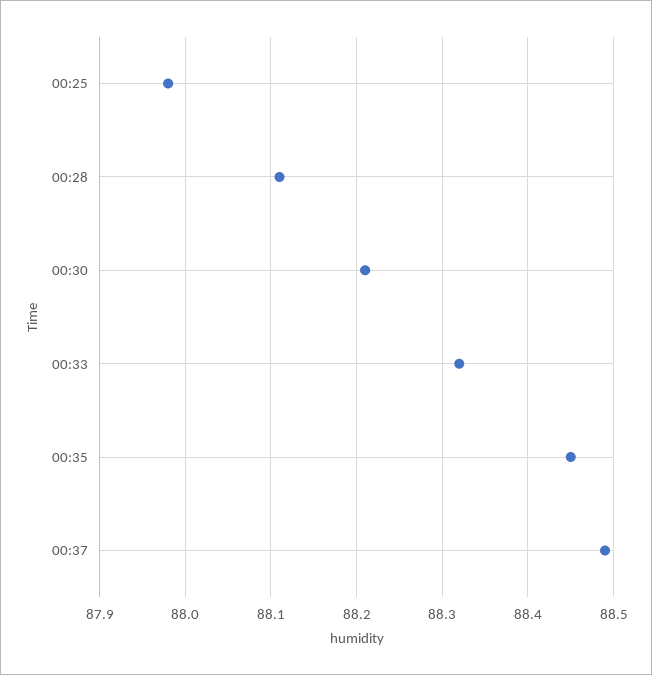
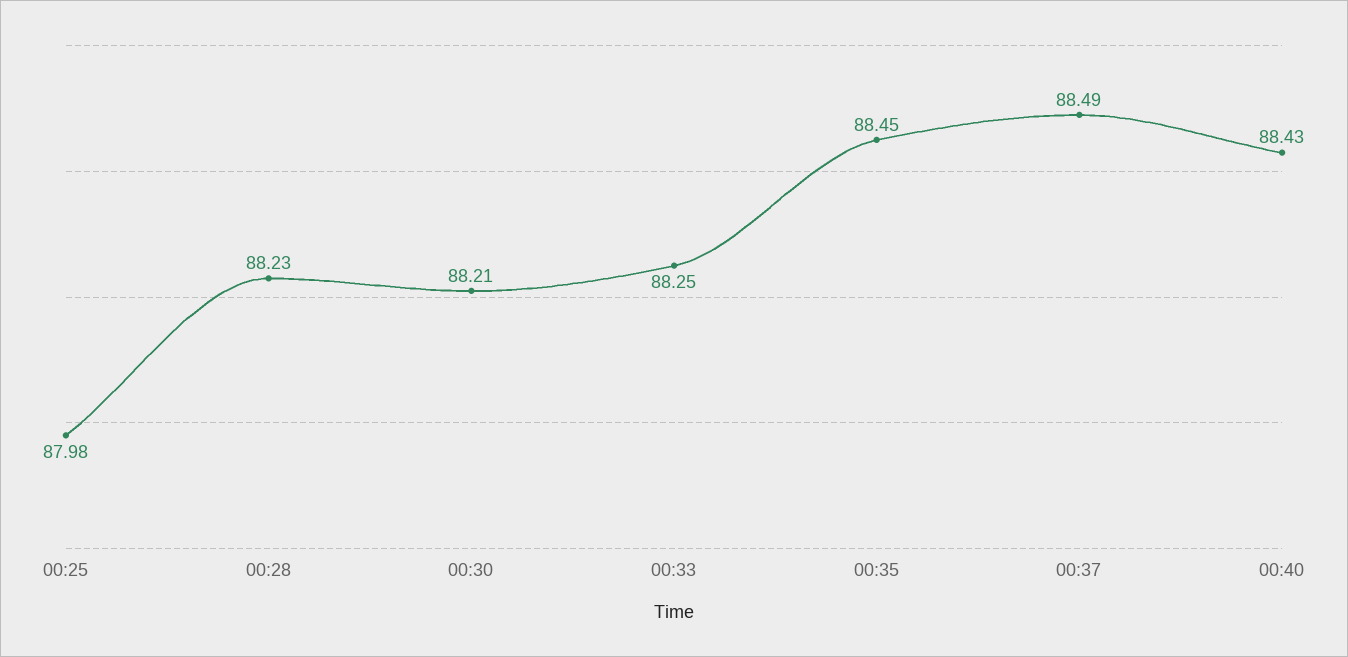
00:28: 88.11 -> 88.23
00:33: 88.32 -> 88.25
00:40: none -> 88.43

